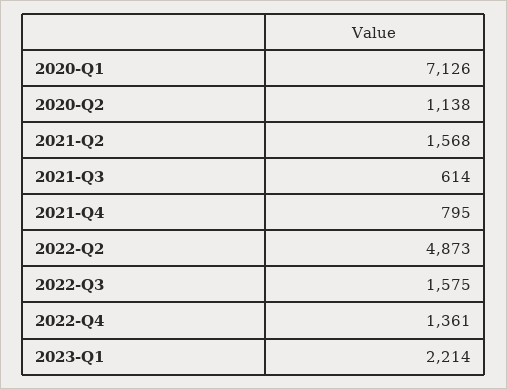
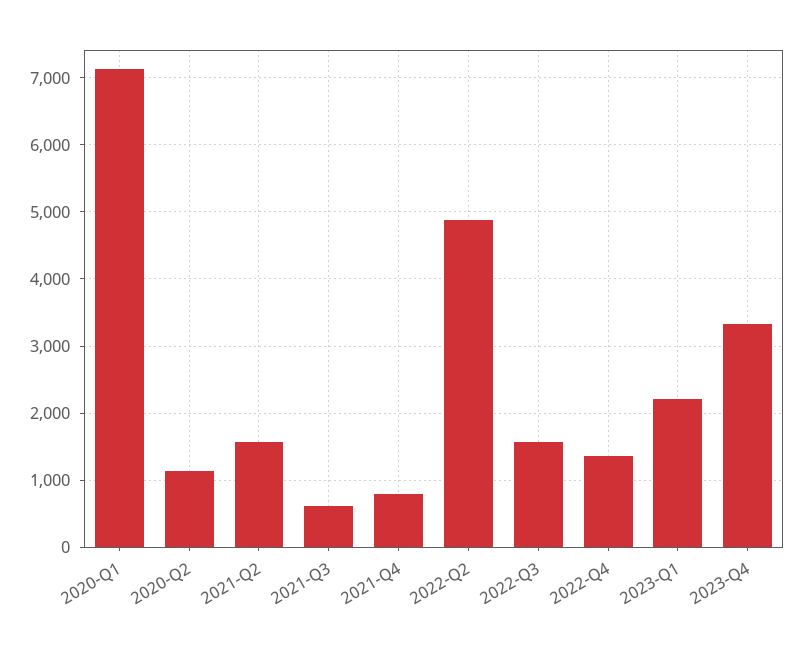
2023-Q4: none -> 3300

